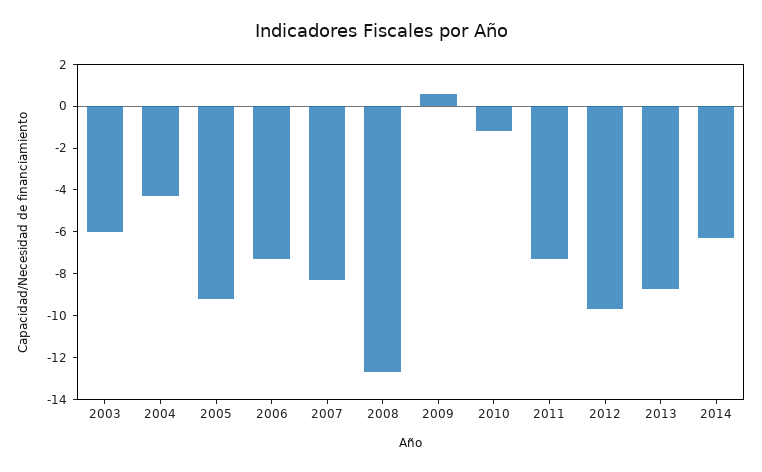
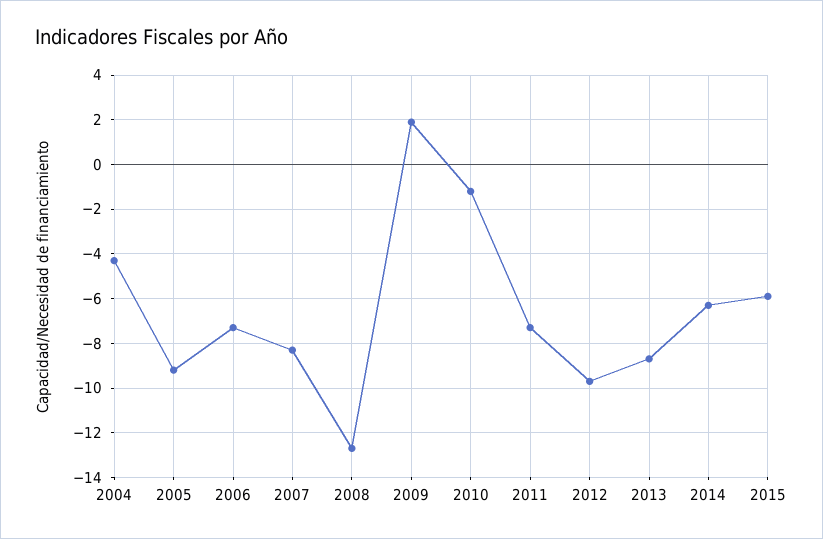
2003: -6 -> none
2009: 0.5 -> 2
2015: none -> -6

